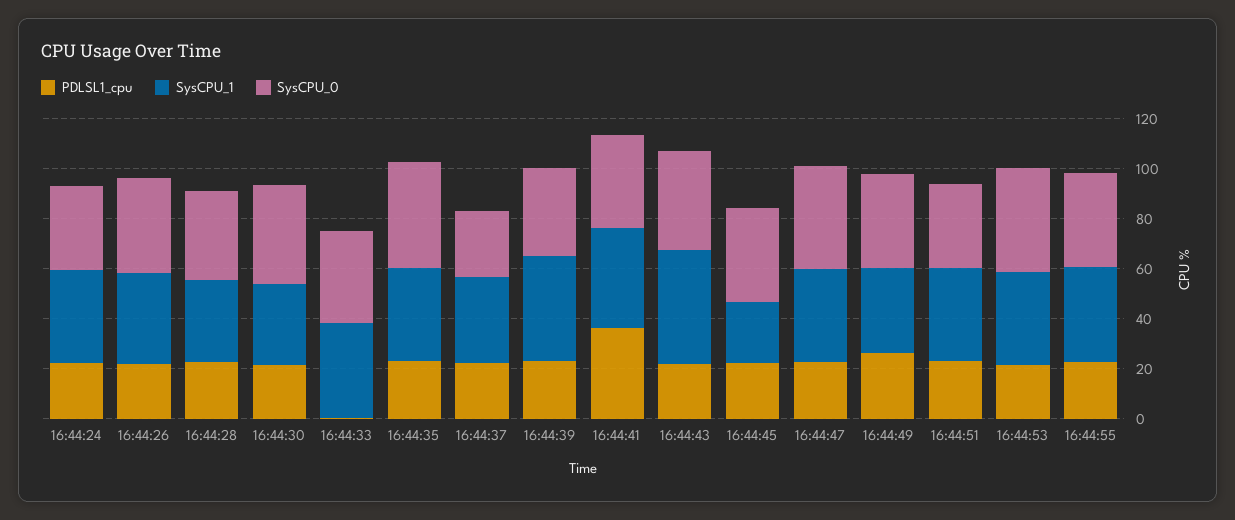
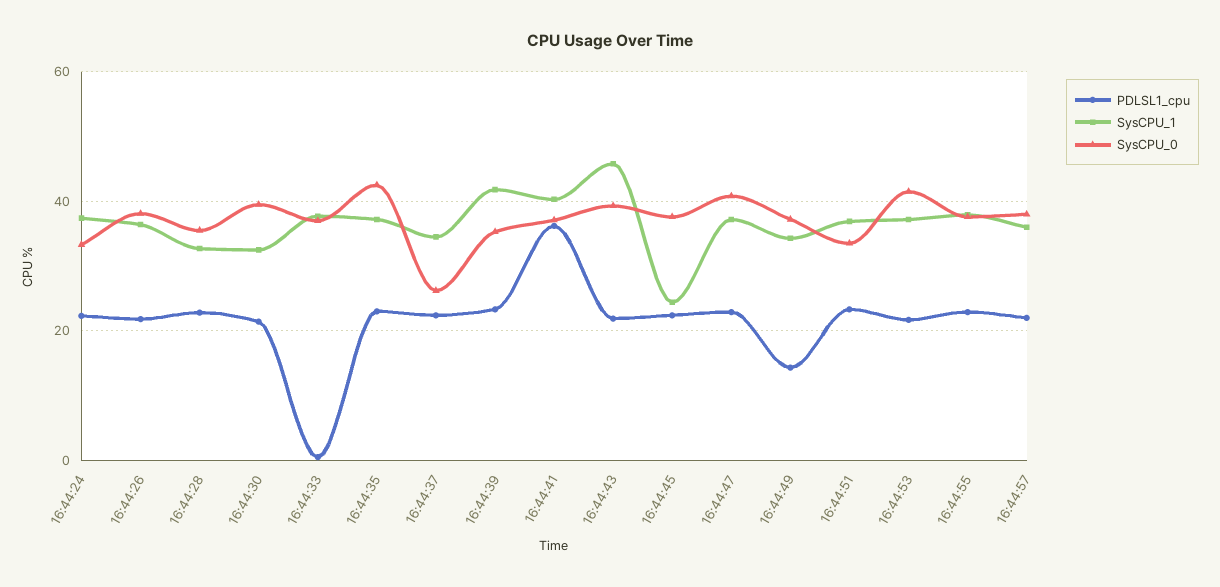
PDLSL1_cpu, 16:44:49: 25 -> 14
PDLSL1_cpu, 16:44:57: none -> 22
SysCPU_1, 16:44:57: none -> 36
SysCPU_0, 16:44:57: none -> 38

